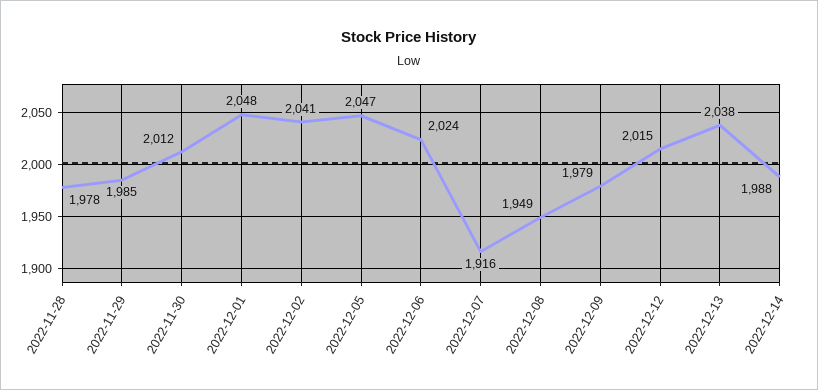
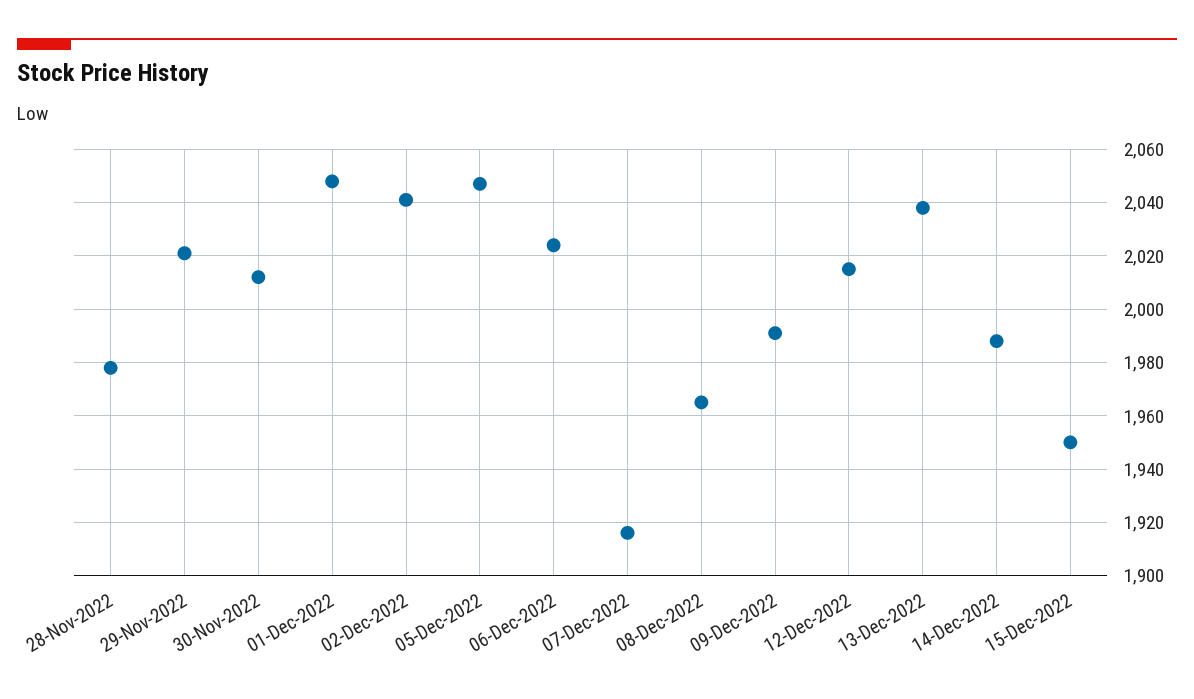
2022-11-29: 1985 -> 2020
2022-12-08: 1949 -> 1965
2022-12-09: 1979 -> 1990
15-Dec-2022: none -> 1950

